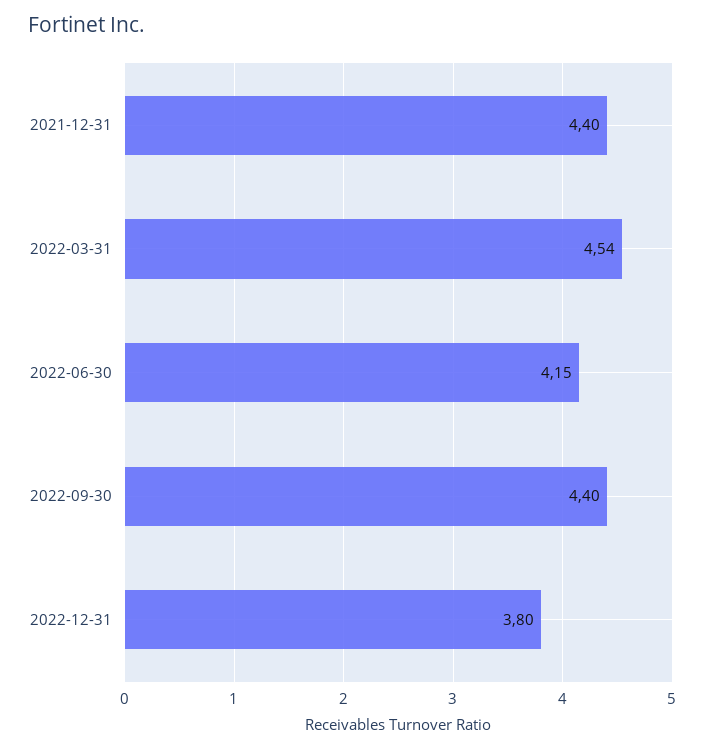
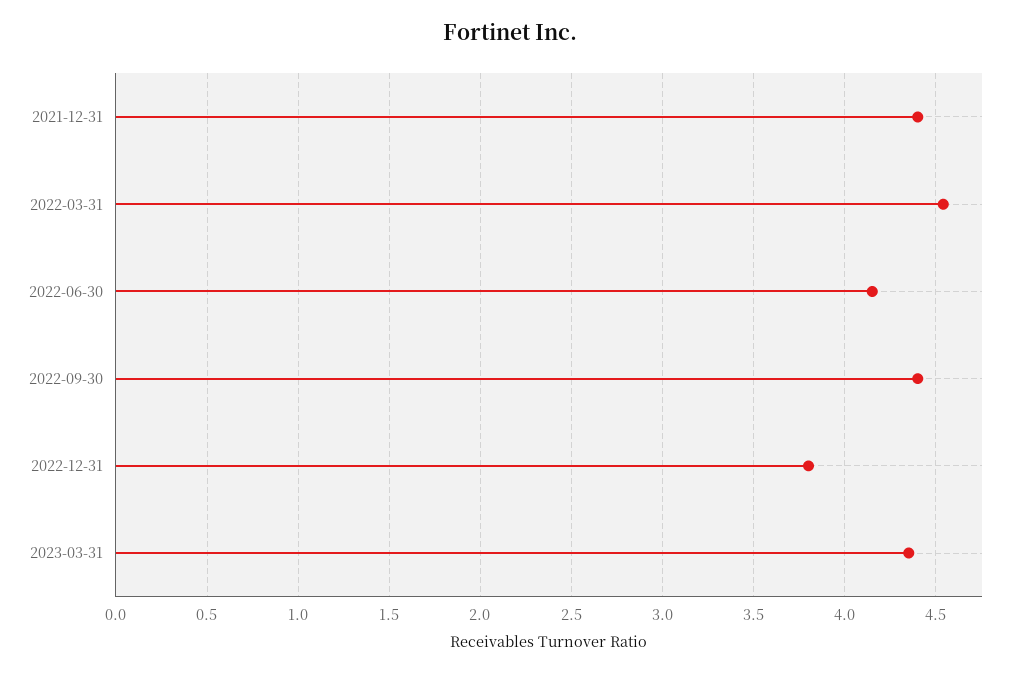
2023-03-31: none -> 4.35

